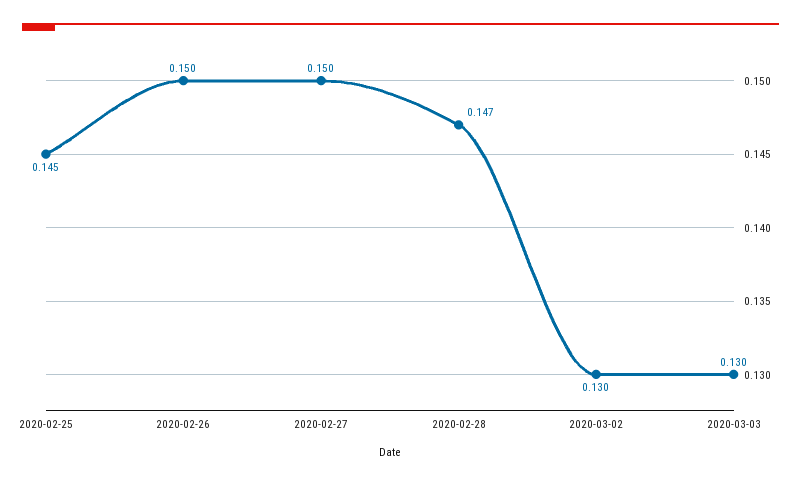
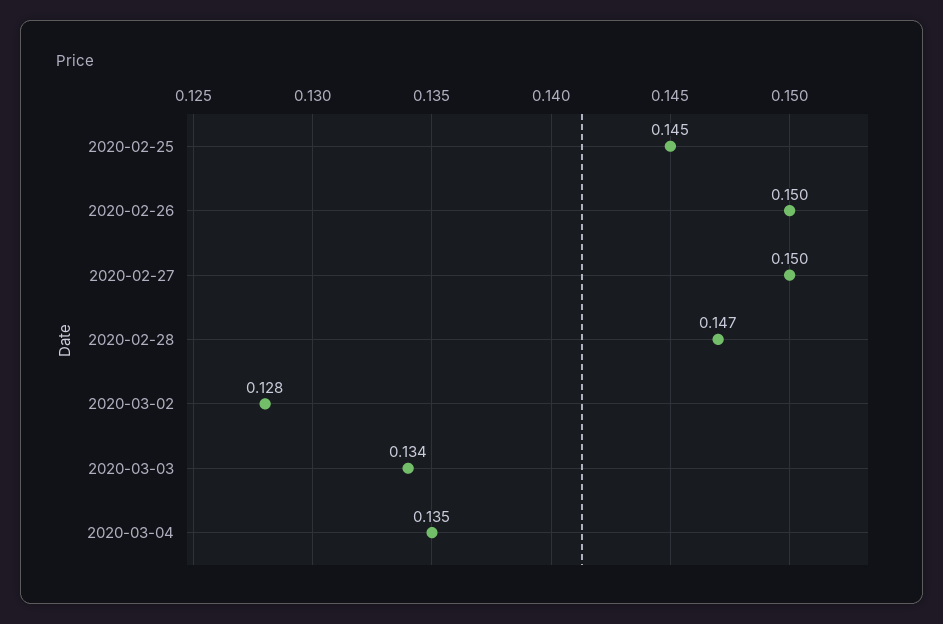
2020-03-02: 0.13 -> 0.128
2020-03-03: 0.13 -> 0.134
2020-03-04: none -> 0.135

